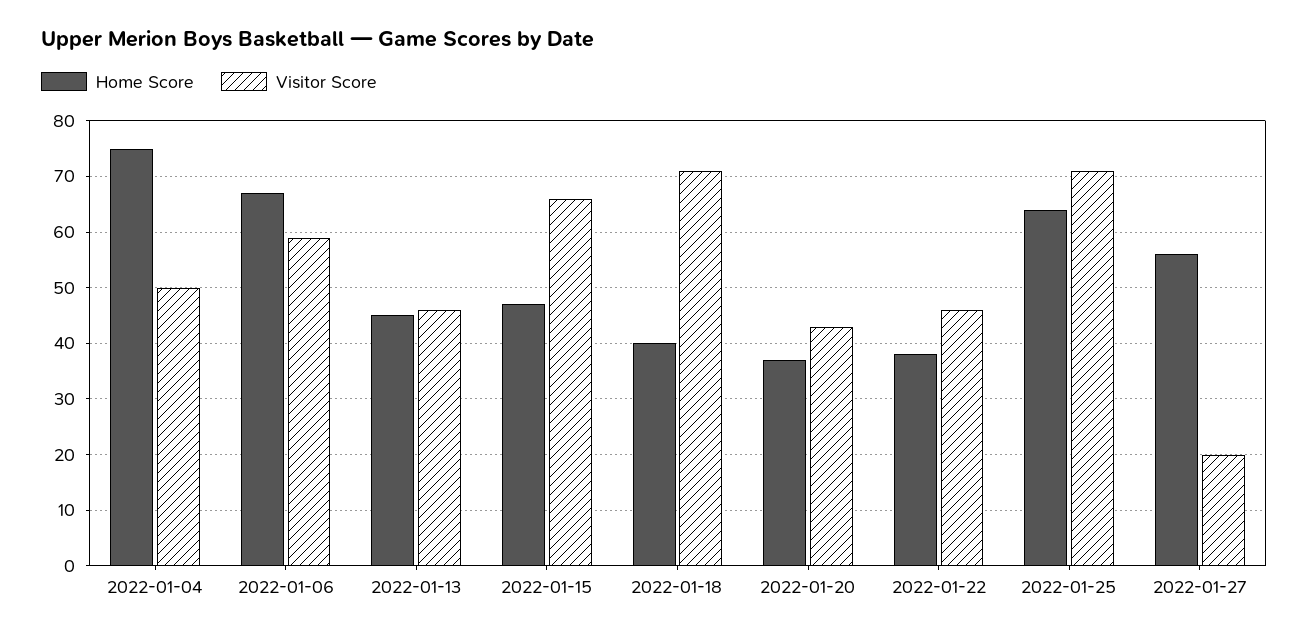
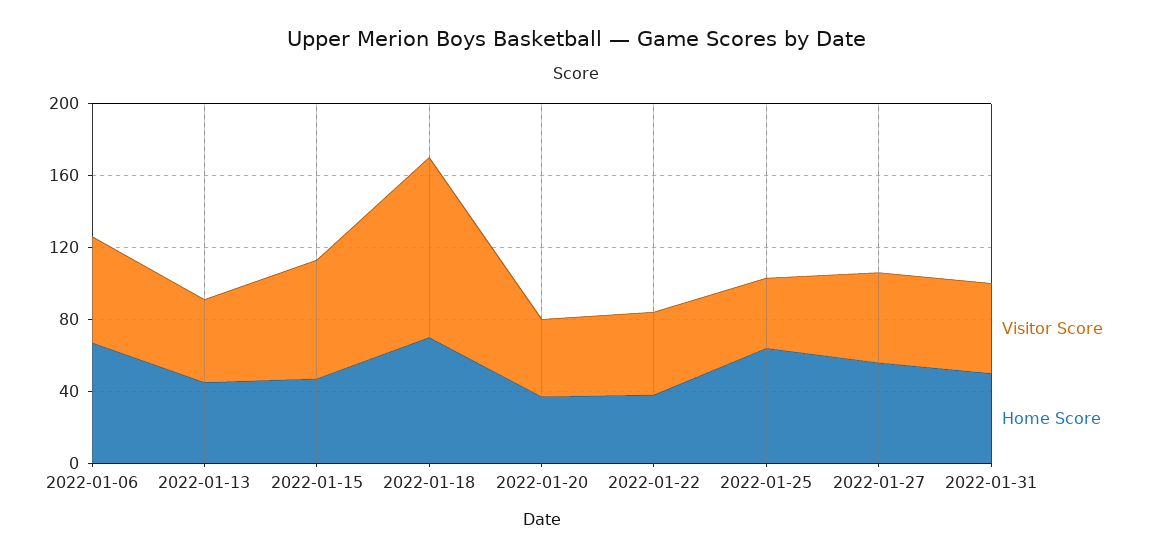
Home Score, 2022-01-04: 75 -> none
Visitor Score, 2022-01-04: 50 -> none
Home Score, 2022-01-18: 40 -> 70
Visitor Score, 2022-01-18: 70 -> 100
Visitor Score, 2022-01-25: 70 -> 40
Visitor Score, 2022-01-27: 20 -> 50
Visitor Score, 2022-01-31: none -> 50
Home Score, 2022-01-31: none -> 50

